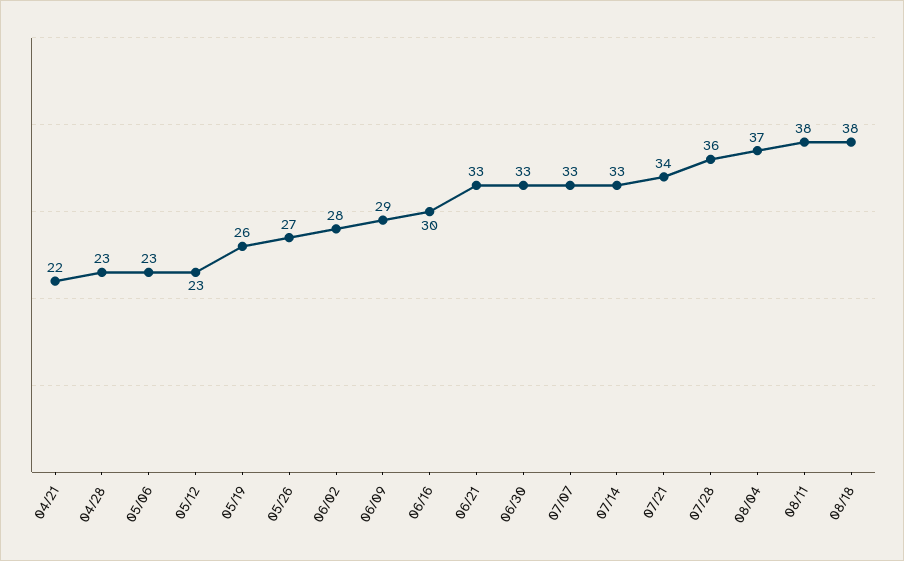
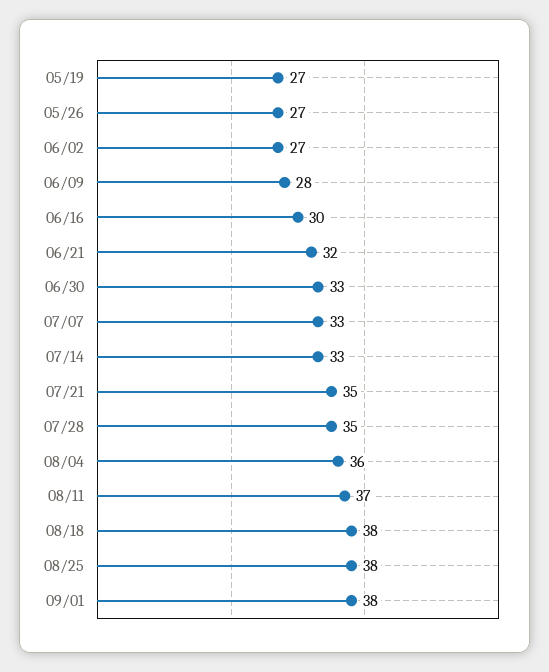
04/21: 22 -> none
04/28: 23 -> none
05/06: 23 -> none
05/12: 23 -> none
05/19: 26 -> 27
06/02: 28 -> 27
06/09: 29 -> 28
06/21: 33 -> 32
07/21: 34 -> 35
07/28: 36 -> 35
08/04: 37 -> 36
08/11: 38 -> 37
08/25: none -> 38
09/01: none -> 38

